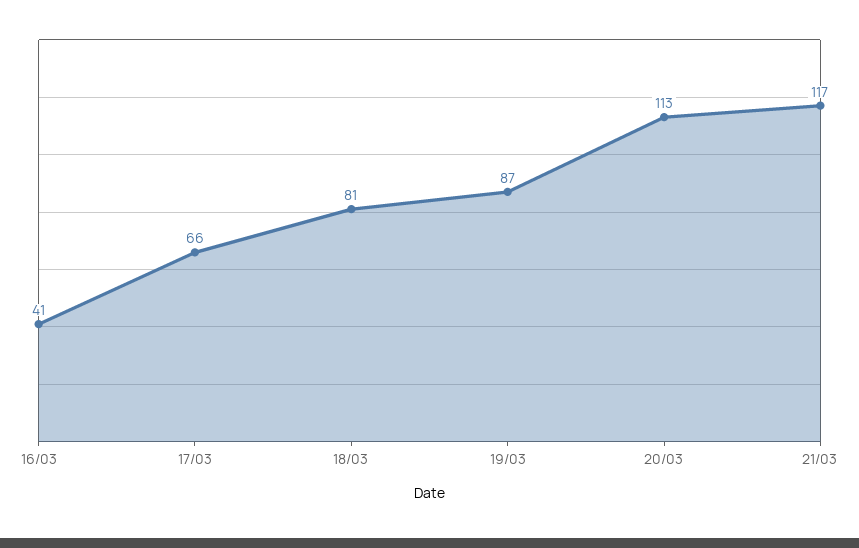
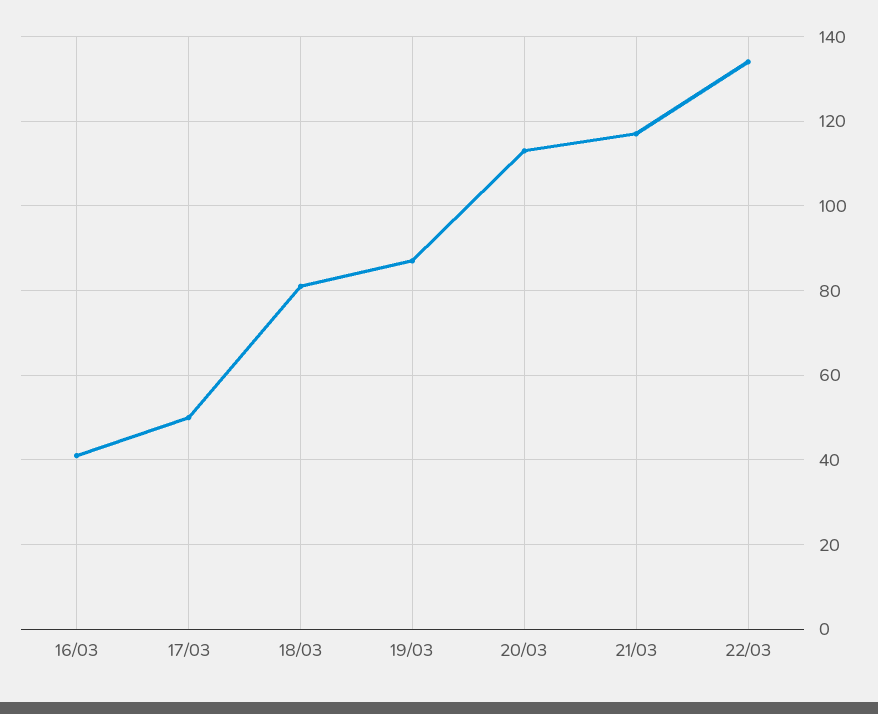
17/03: 66 -> 50
22/03: none -> 135

